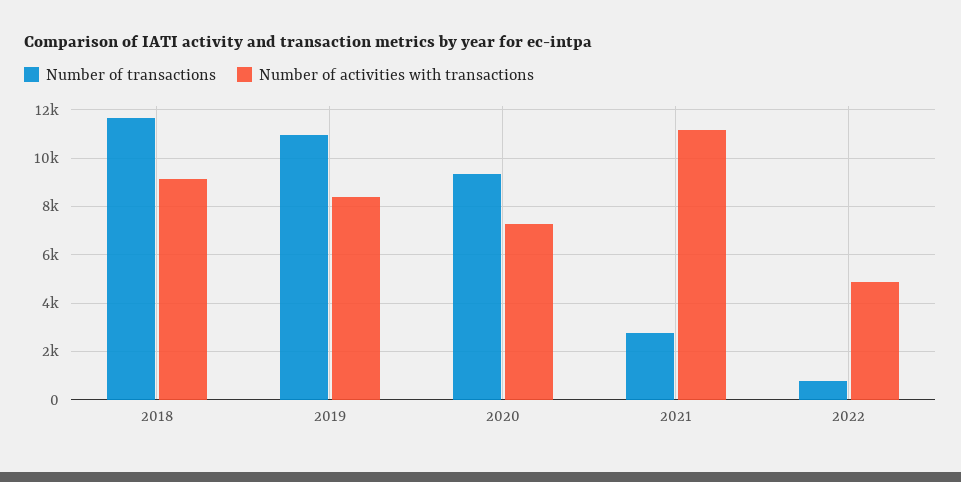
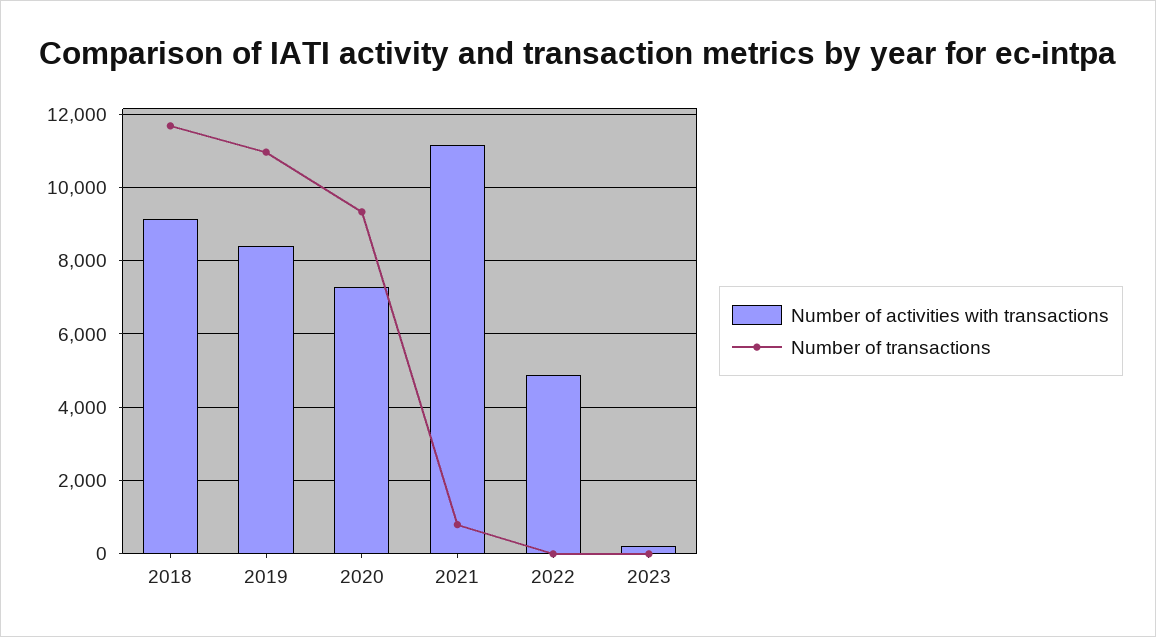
Number of transactions, 2021: 2750 -> 800
Number of transactions, 2022: 750 -> 0
Number of activities with transactions, 2023: none -> 200
Number of transactions, 2023: none -> 0

